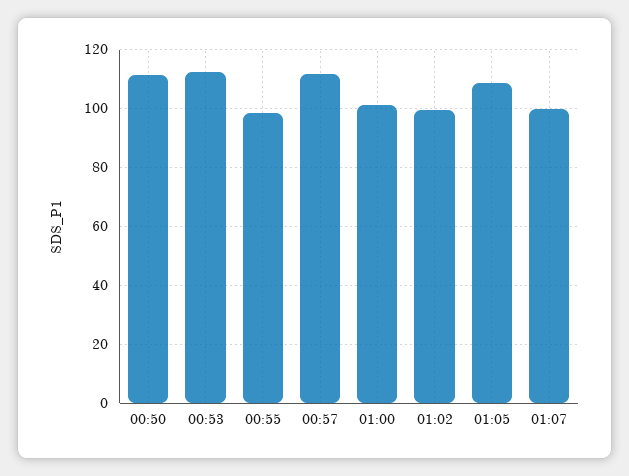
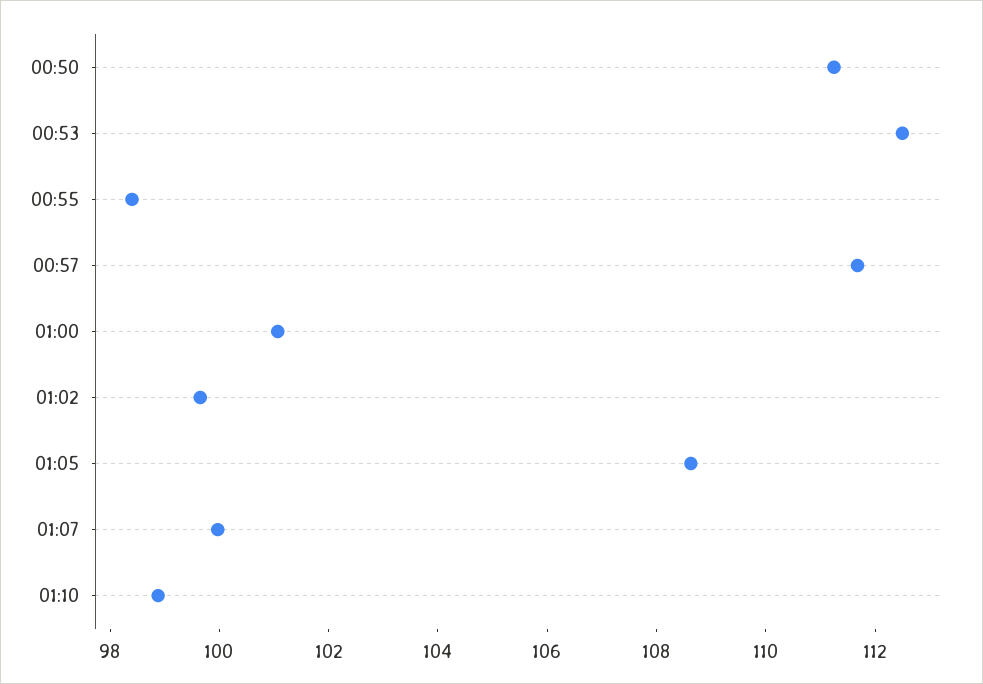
01:10: none -> 99

